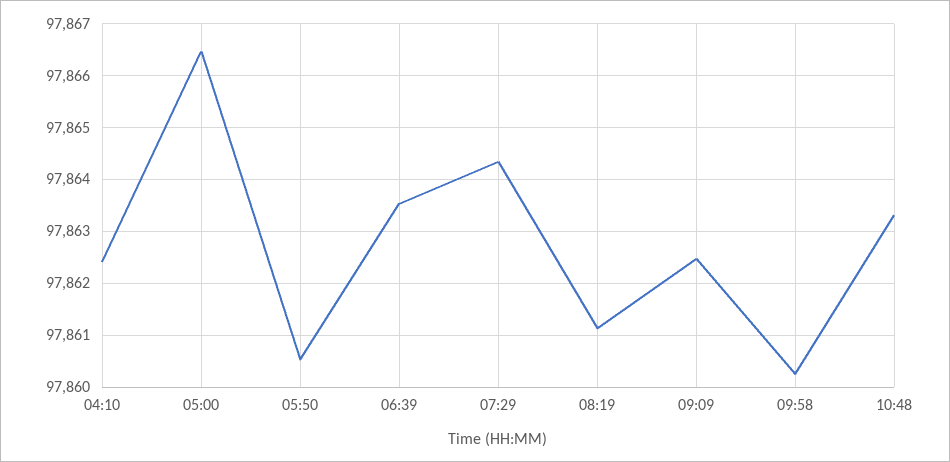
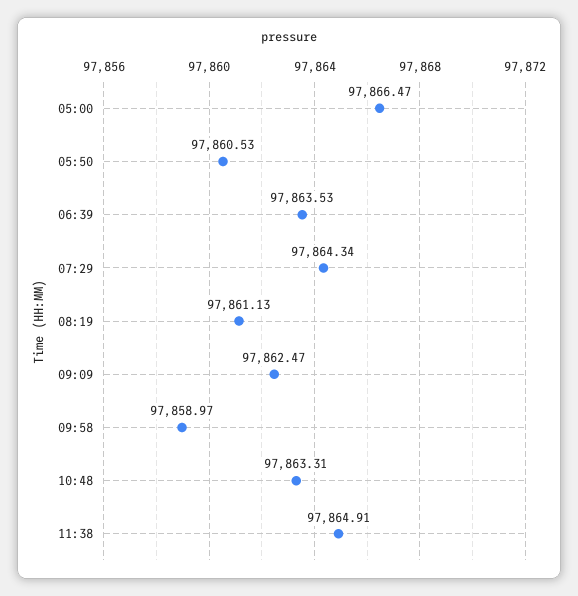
04:10: 97862.4 -> none
09:58: 97860.2 -> 97858.97
11:38: none -> 97864.91

